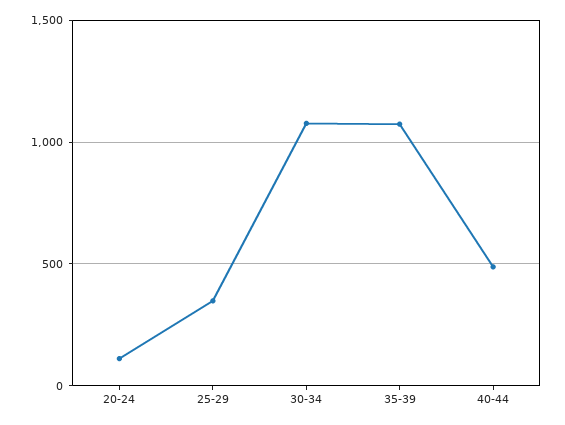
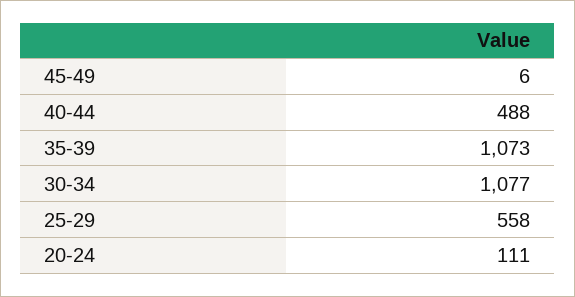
25-29: 350 -> 558
45-49: none -> 6

